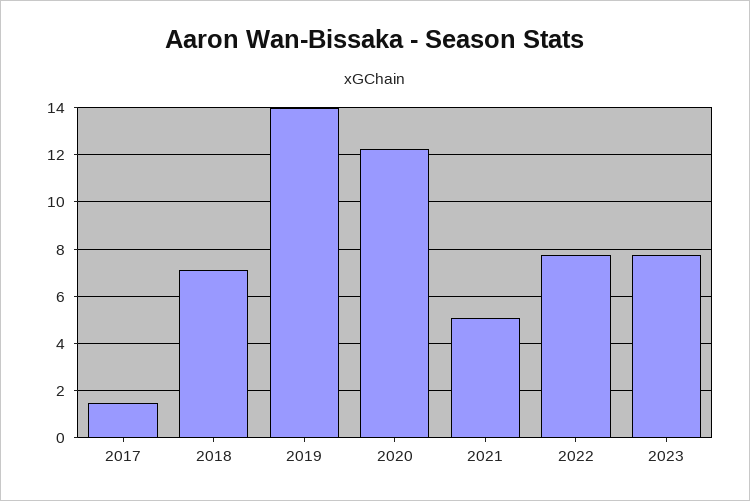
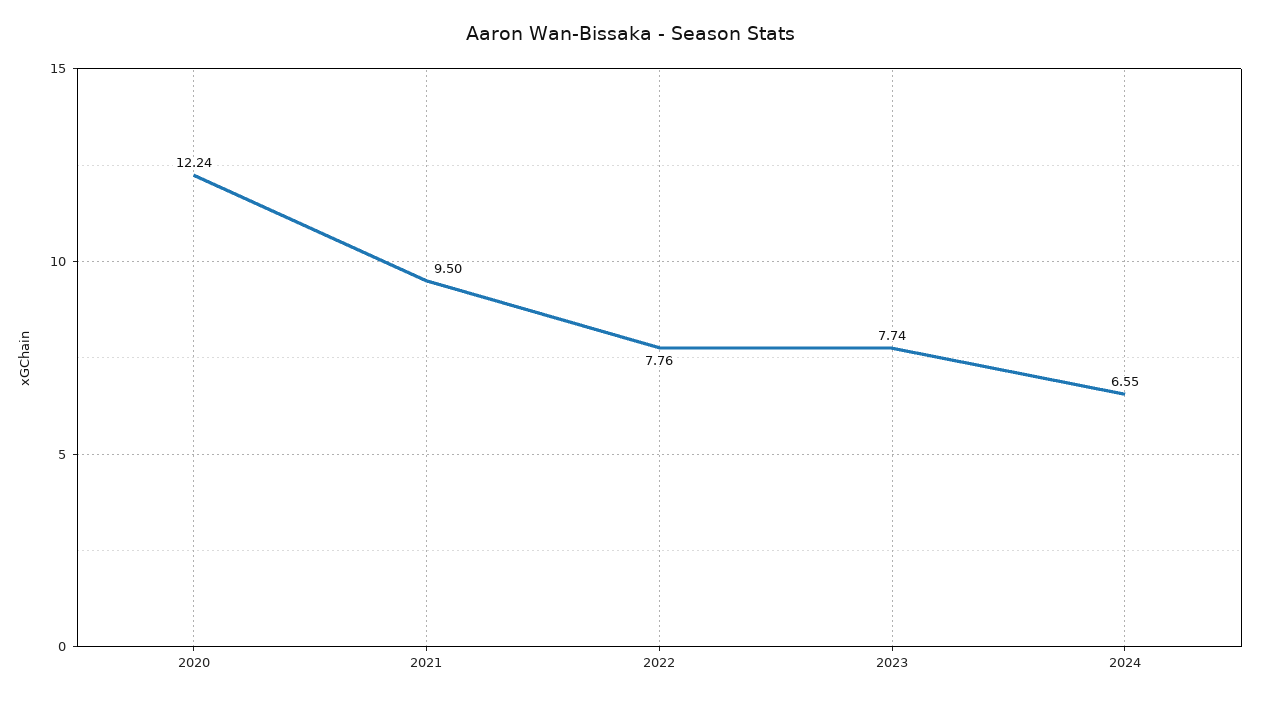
2017: 1.5 -> none
2018: 7 -> none
2019: 14 -> none
2021: 5 -> 9.5
2024: none -> 6.55

